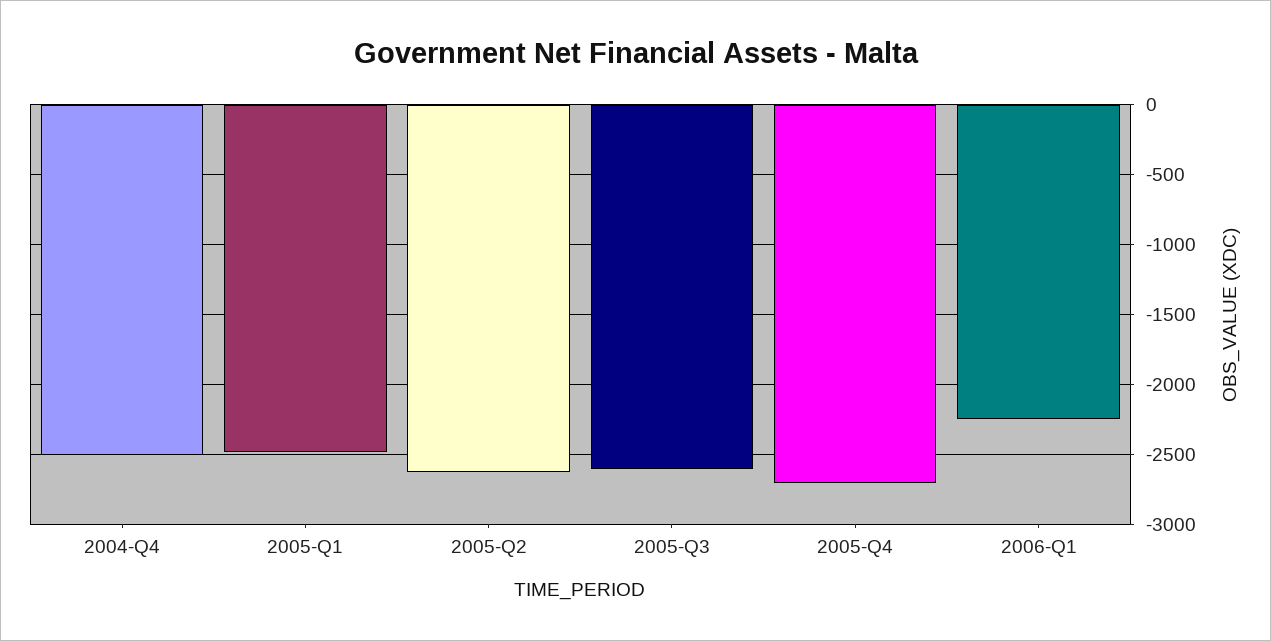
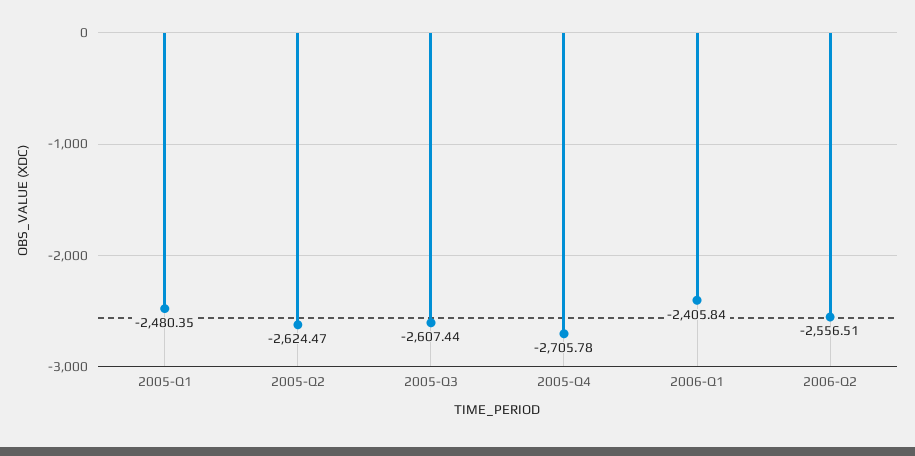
2004-Q4: -2500 -> none
2006-Q1: -2250 -> -2405.84
2006-Q2: none -> -2556.51

